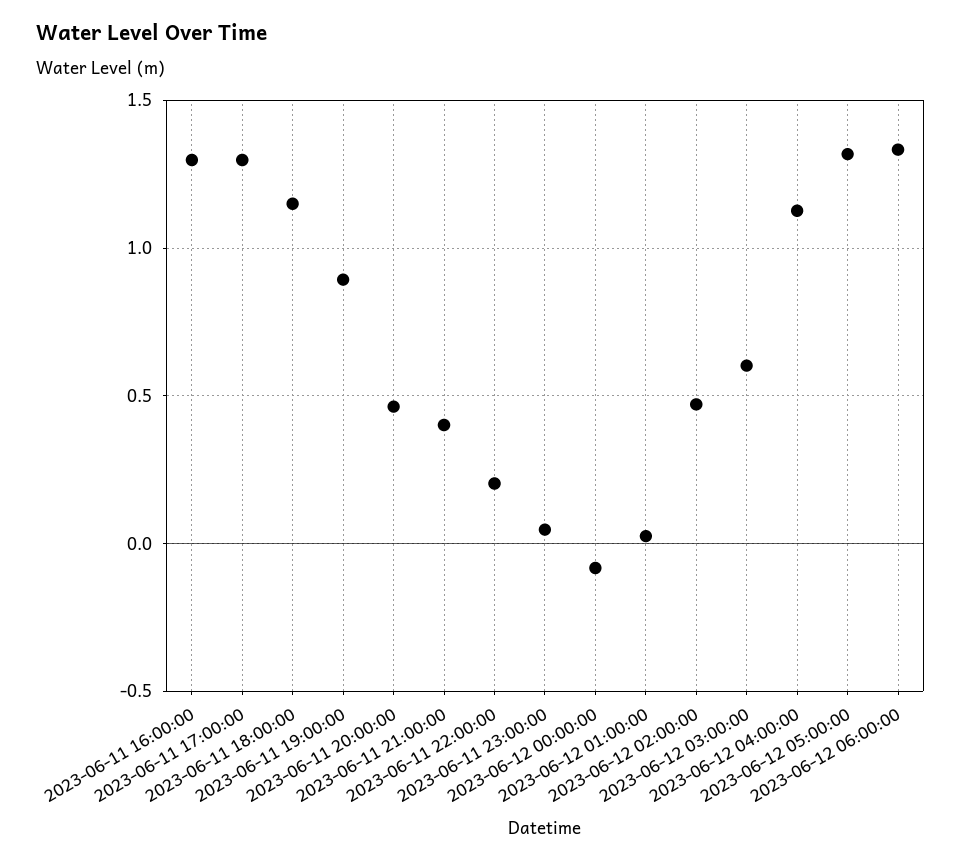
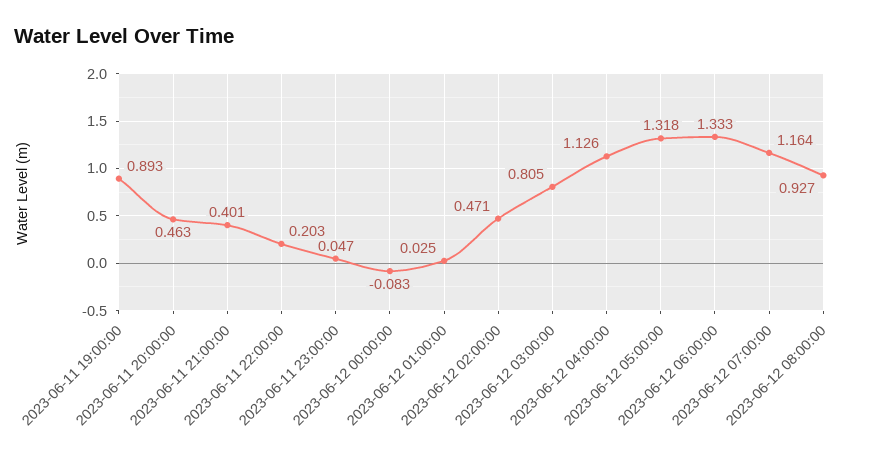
2023-06-11 16:00:00: 1.3 -> none
2023-06-11 17:00:00: 1.3 -> none
2023-06-11 18:00:00: 1.15 -> none
2023-06-12 03:00:00: 0.6 -> 0.805
2023-06-12 07:00:00: none -> 1.164
2023-06-12 08:00:00: none -> 0.927

